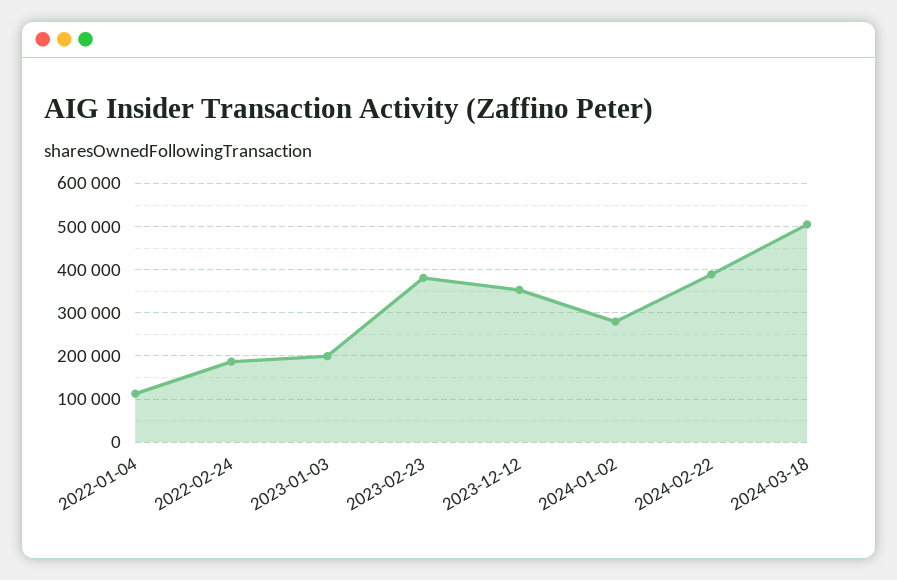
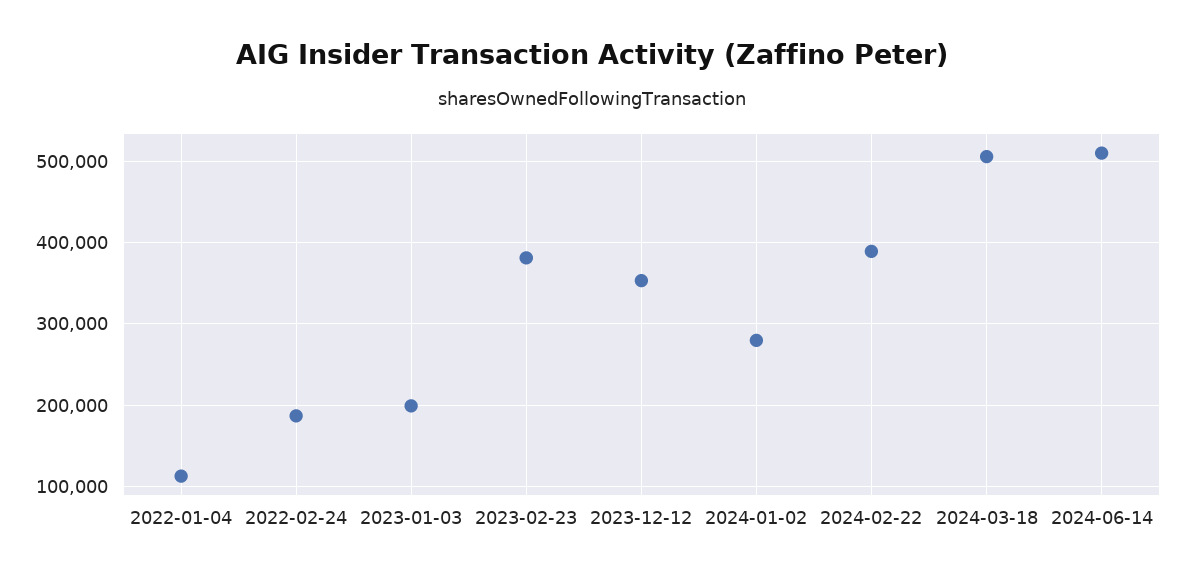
2024-06-14: none -> 510000

